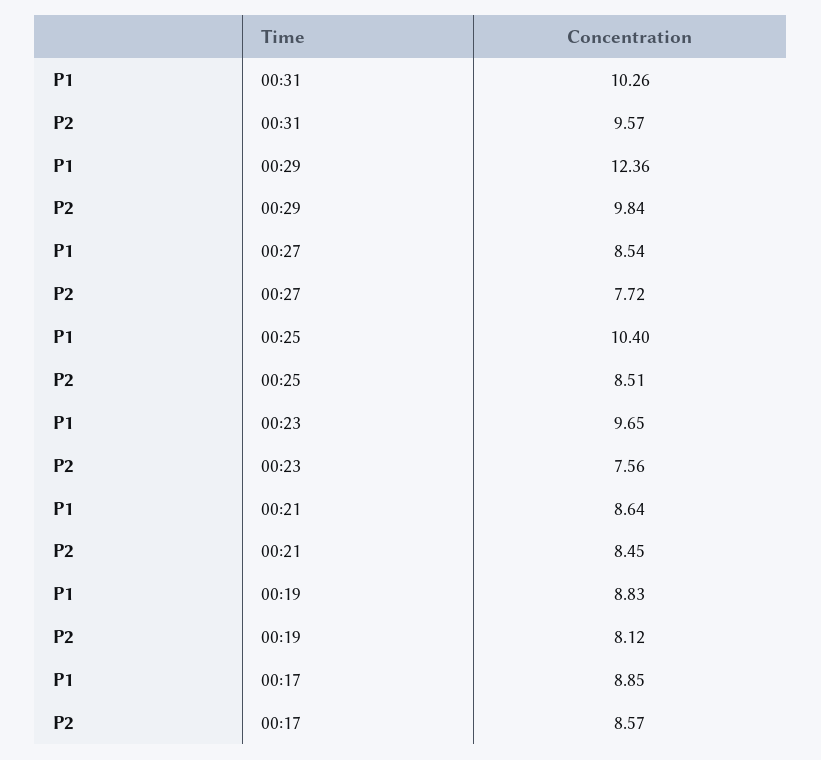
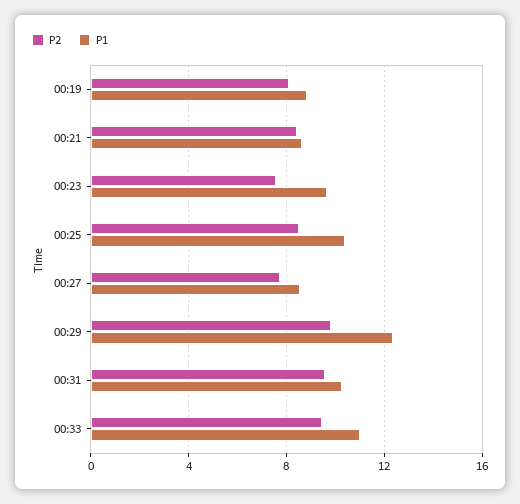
P1, 00:17: 8.85 -> none
P2, 00:17: 8.57 -> none
P2, 00:33: none -> 9.5
P1, 00:33: none -> 11

